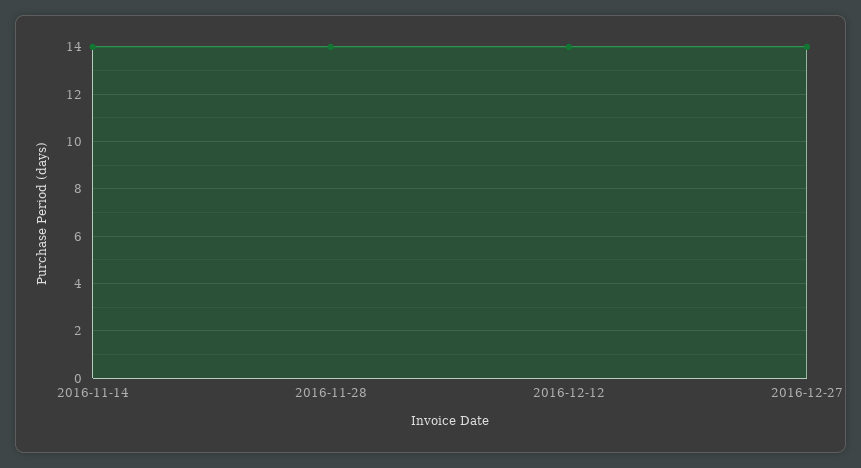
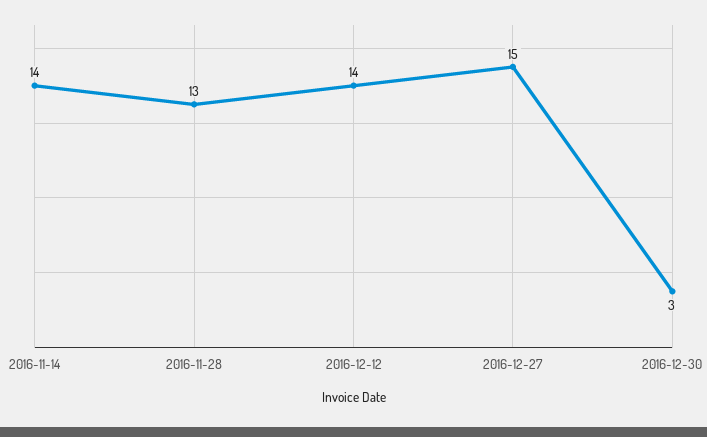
2016-11-28: 14 -> 13
2016-12-27: 14 -> 15
2016-12-30: none -> 3

